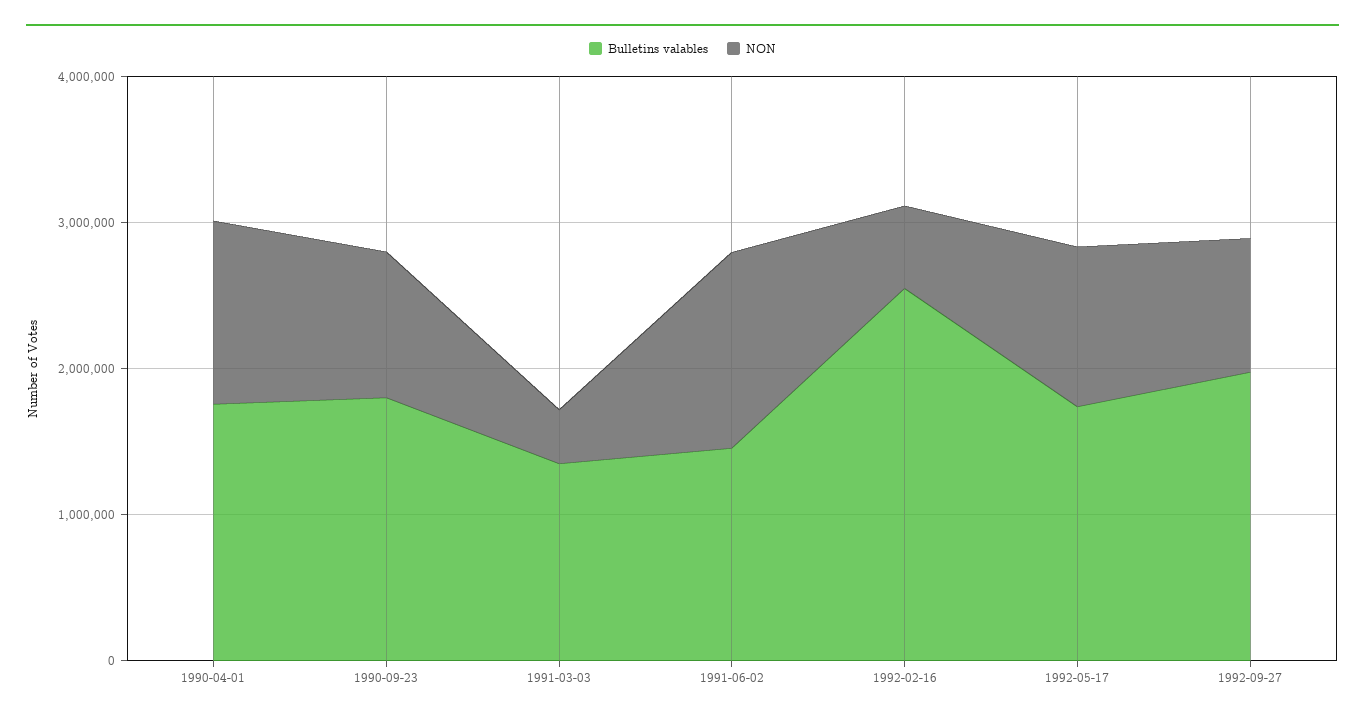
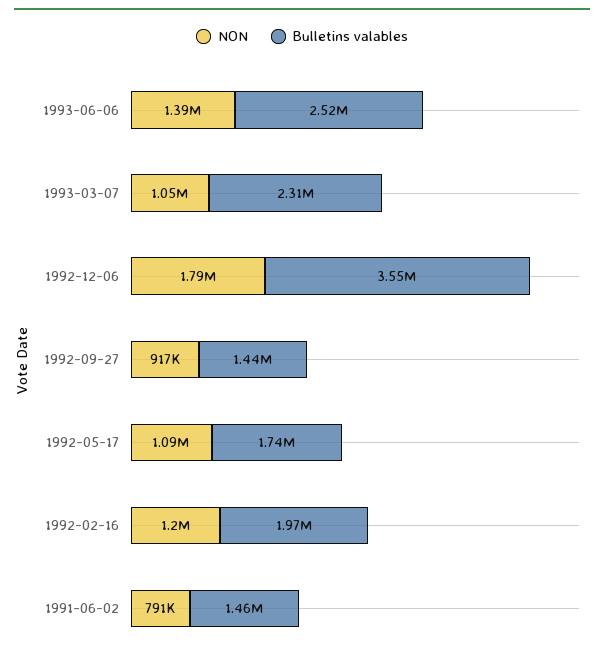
Bulletins valables, 1990-04-01: 1800000 -> none
NON, 1990-04-01: 1200000 -> none
Bulletins valables, 1990-09-23: 1800000 -> none
NON, 1990-09-23: 1000000 -> none
Bulletins valables, 1991-03-03: 1400000 -> none
NON, 1991-03-03: 400000 -> none
NON, 1991-06-02: 1400000 -> 791000
Bulletins valables, 1992-02-16: 2600000 -> 1970000
NON, 1992-02-16: 600000 -> 1200000
Bulletins valables, 1992-09-27: 2000000 -> 1440000
NON, 1993-06-06: none -> 1390000
Bulletins valables, 1993-06-06: none -> 2520000
NON, 1993-03-07: none -> 1050000
Bulletins valables, 1993-03-07: none -> 2310000
NON, 1992-12-06: none -> 1790000
Bulletins valables, 1992-12-06: none -> 3550000

